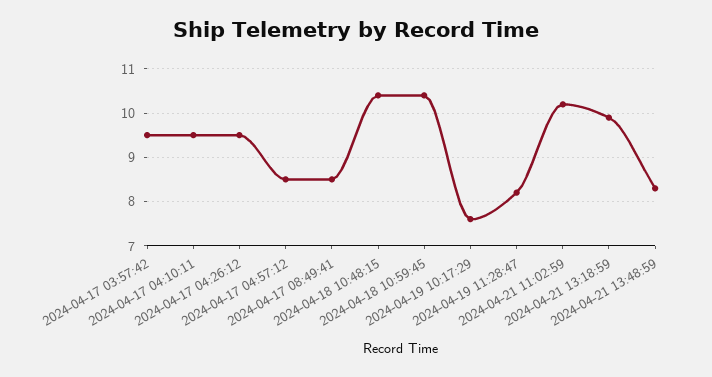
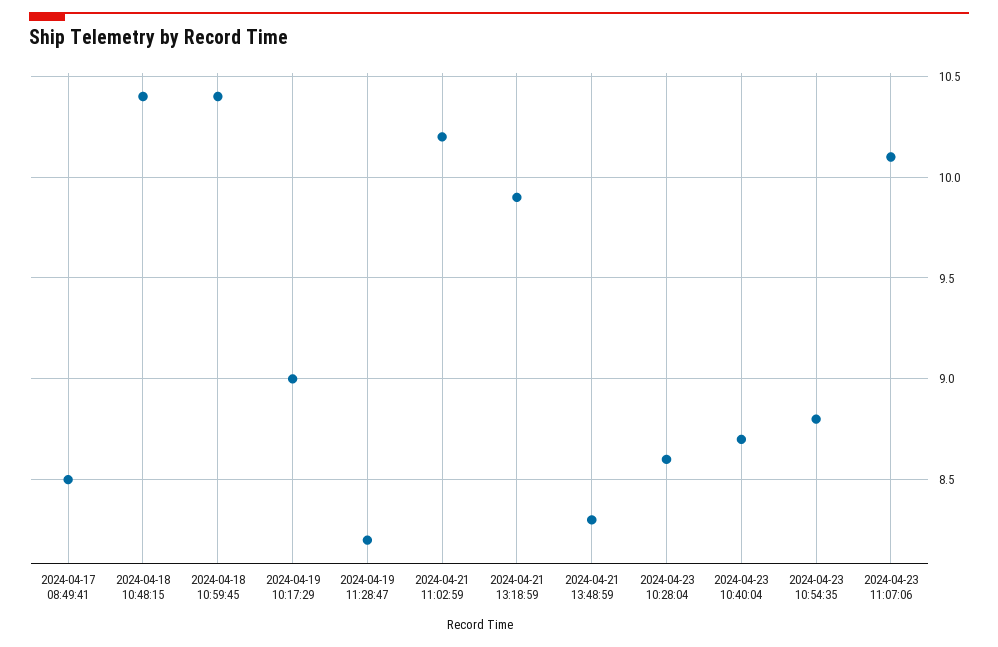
2024-04-17 03:57:42: 9.5 -> none
2024-04-17 04:10:11: 9.5 -> none
2024-04-17 04:26:12: 9.5 -> none
2024-04-17 04:57:12: 8.5 -> none
2024-04-19 10:17:29: 7.5 -> 9
2024-04-23 10:28:04: none -> 8.6
2024-04-23 10:40:04: none -> 8.7
2024-04-23 10:54:35: none -> 8.8
2024-04-23 11:07:06: none -> 10.1

